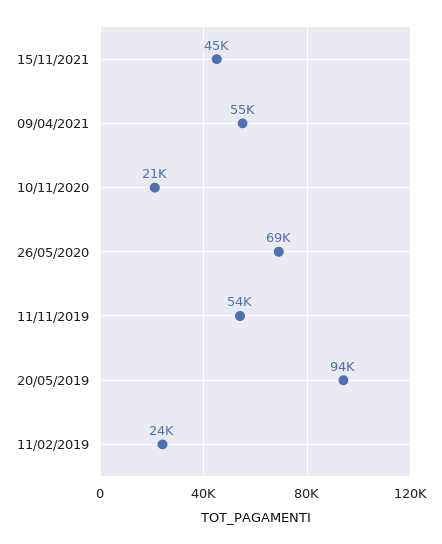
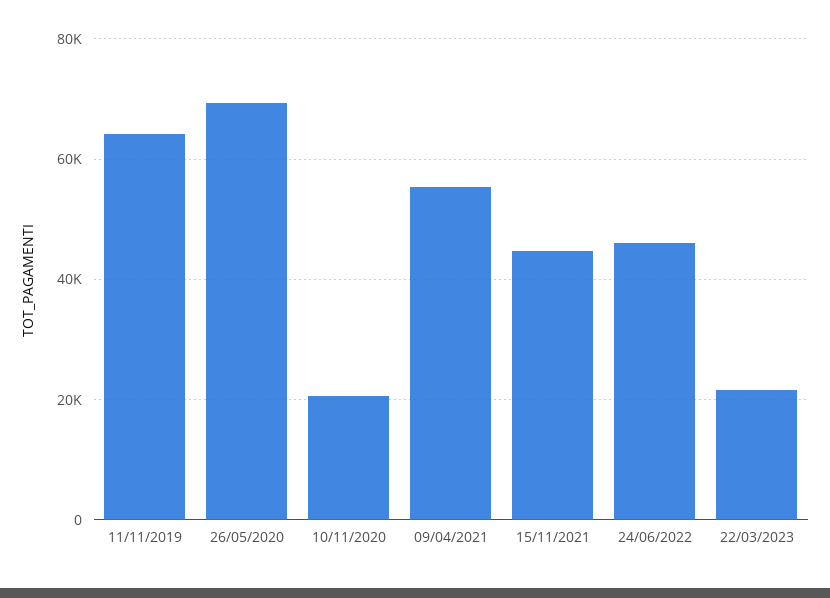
11/11/2019: 54000 -> 64000
20/05/2019: 94000 -> none
11/02/2019: 24000 -> none
24/06/2022: none -> 46000
22/03/2023: none -> 22000

